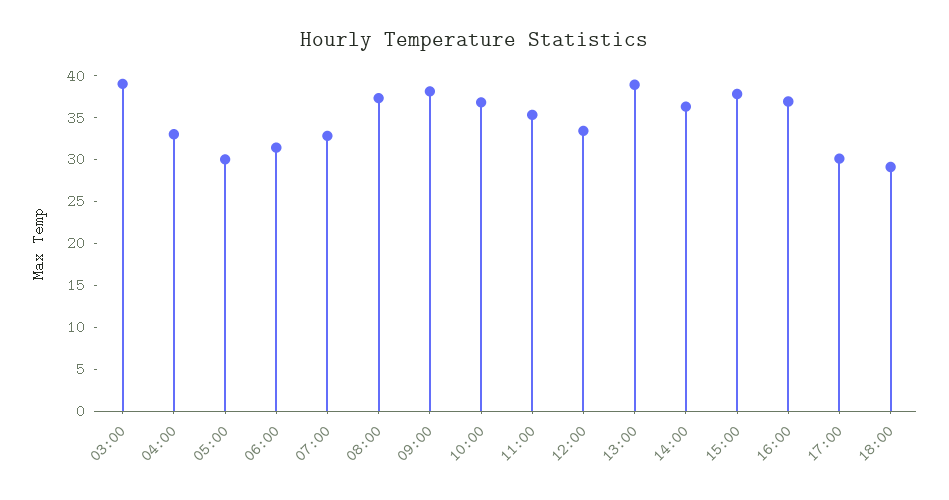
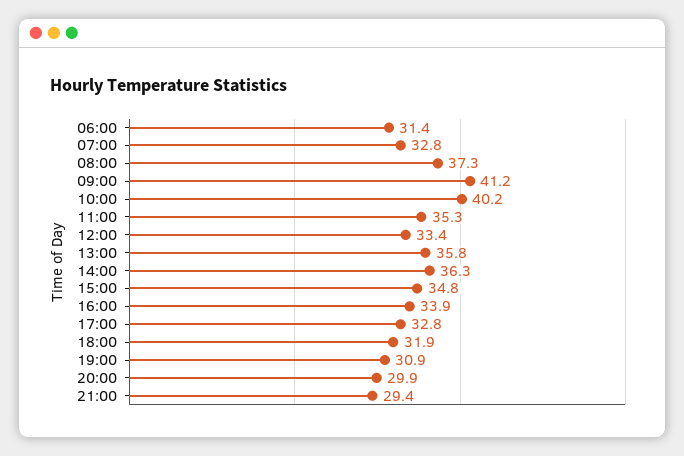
03:00: 39 -> none
04:00: 33 -> none
05:00: 30 -> none
09:00: 38 -> 41.2
10:00: 37 -> 40.2
13:00: 39 -> 35.8
15:00: 38 -> 34.8
16:00: 37 -> 33.9
17:00: 30 -> 32.8
18:00: 29 -> 31.9
19:00: none -> 30.9
20:00: none -> 29.9
21:00: none -> 29.4

